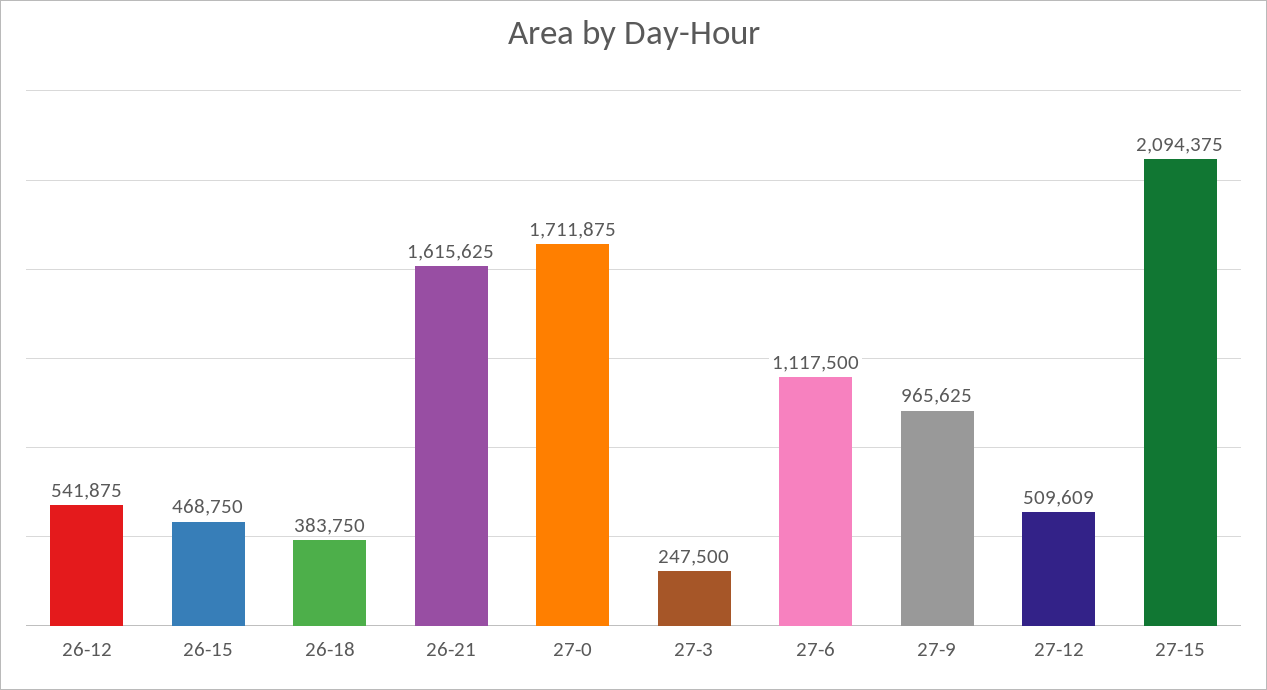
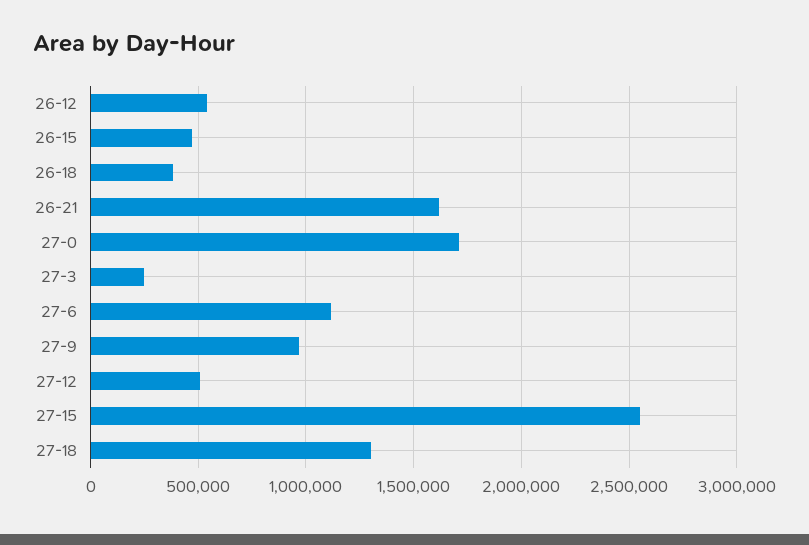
27-15: 2094375 -> 2550000
27-18: none -> 1300000

